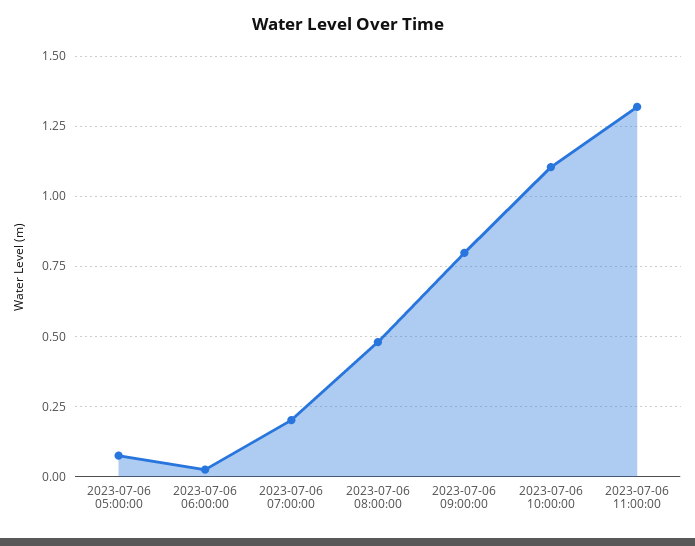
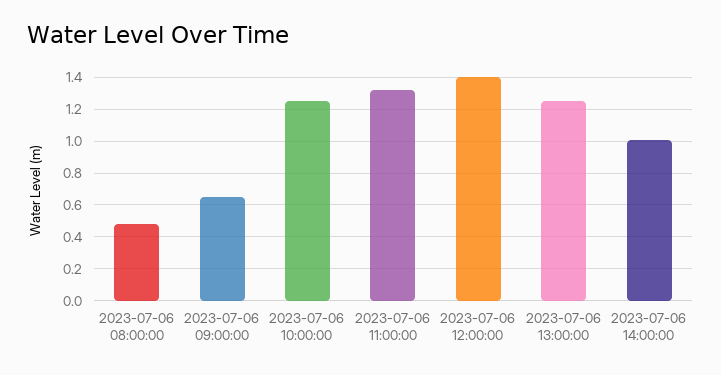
2023-07-06 05:00:00: 0.075 -> none
2023-07-06 06:00:00: 0.025 -> none
2023-07-06 07:00:00: 0.2 -> none
2023-07-06 09:00:00: 0.8 -> 0.65
2023-07-06 10:00:00: 1.1 -> 1.25
2023-07-06 12:00:00: none -> 1.4
2023-07-06 13:00:00: none -> 1.25
2023-07-06 14:00:00: none -> 1

